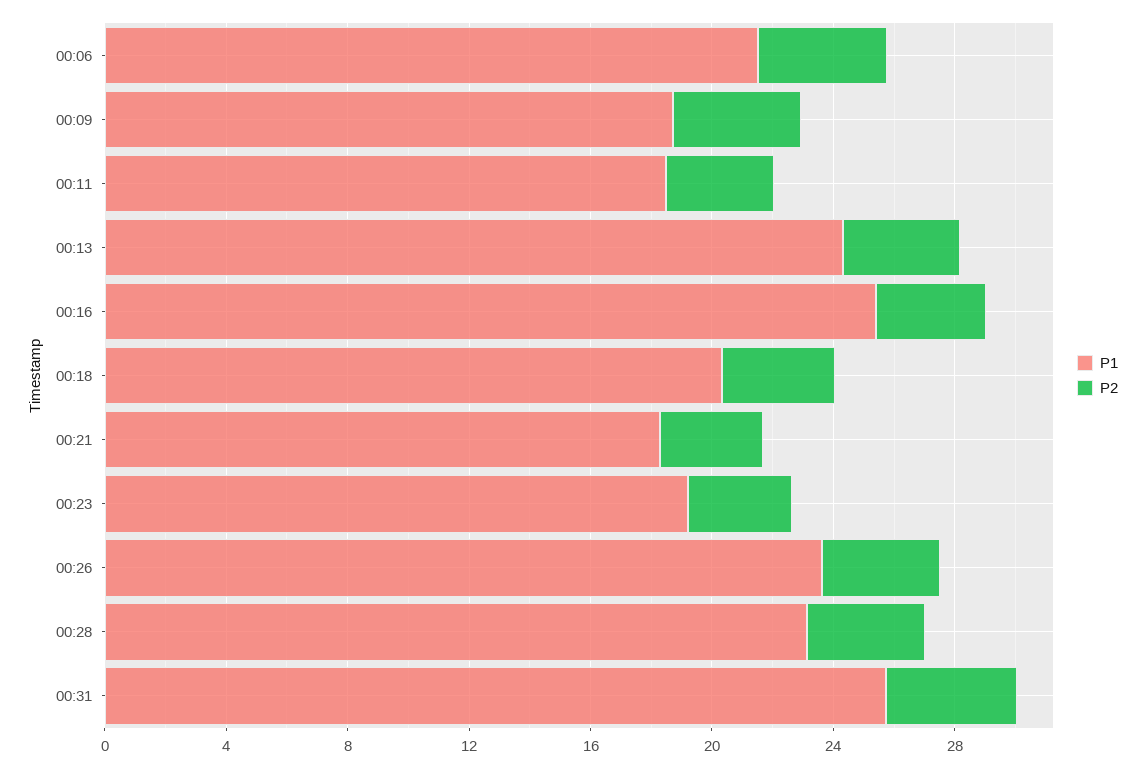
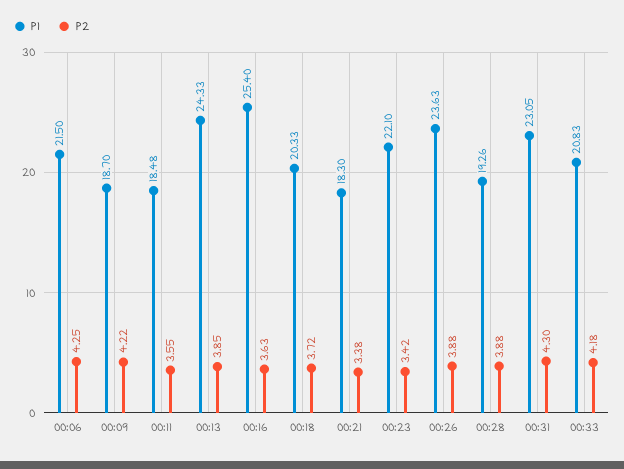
P1, 00:23: 19 -> 22.1
P1, 00:28: 23 -> 19.26
P1, 00:31: 26 -> 23.05
P1, 00:33: none -> 20.83
P2, 00:33: none -> 4.18

